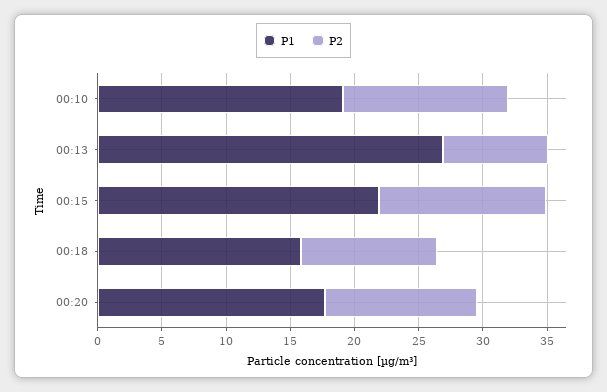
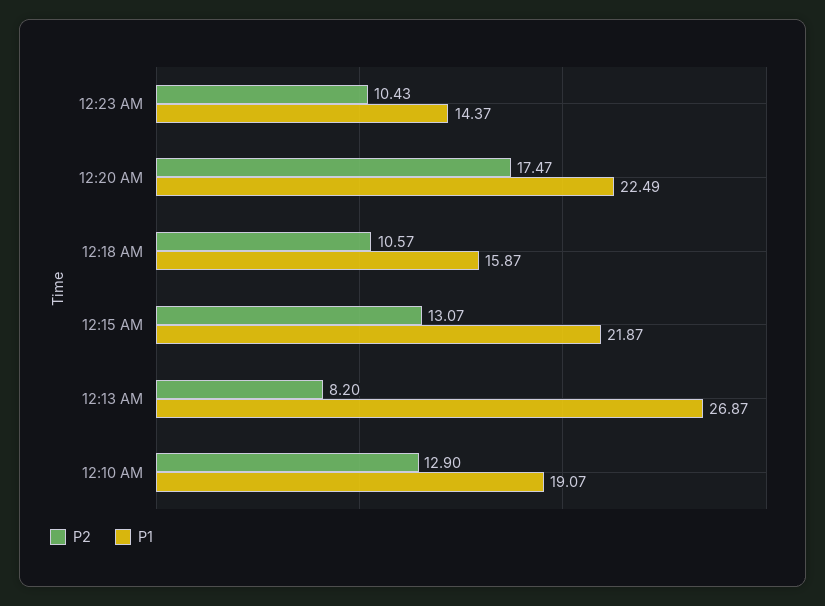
P1, 00:20: 18 -> 22.49
P2, 00:20: 12 -> 17.47
P2, 12:23 AM: none -> 10.43
P1, 12:23 AM: none -> 14.37

